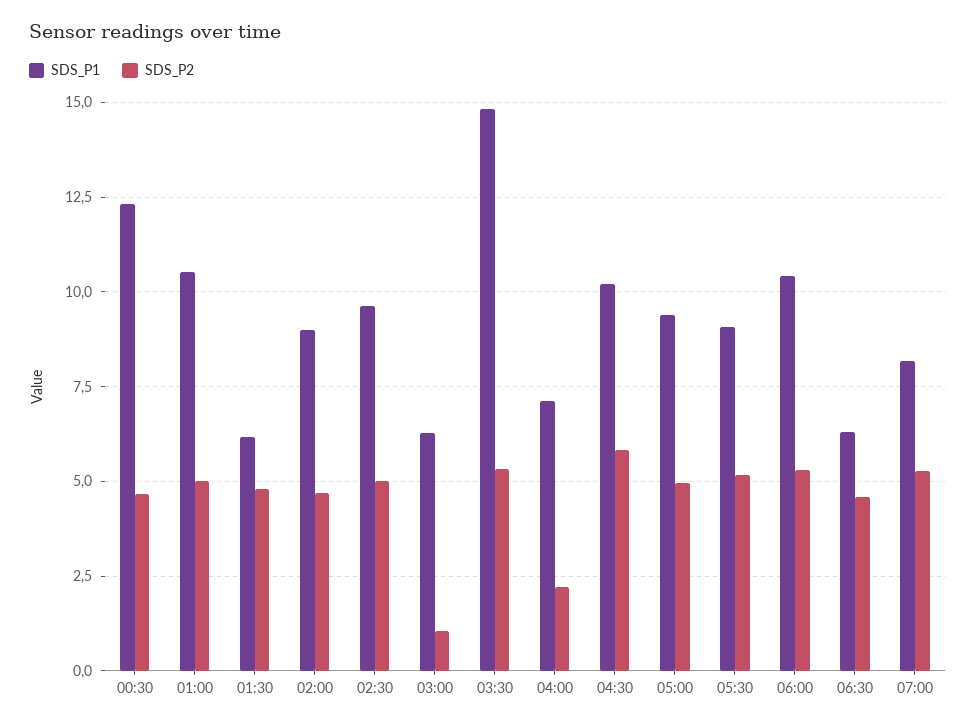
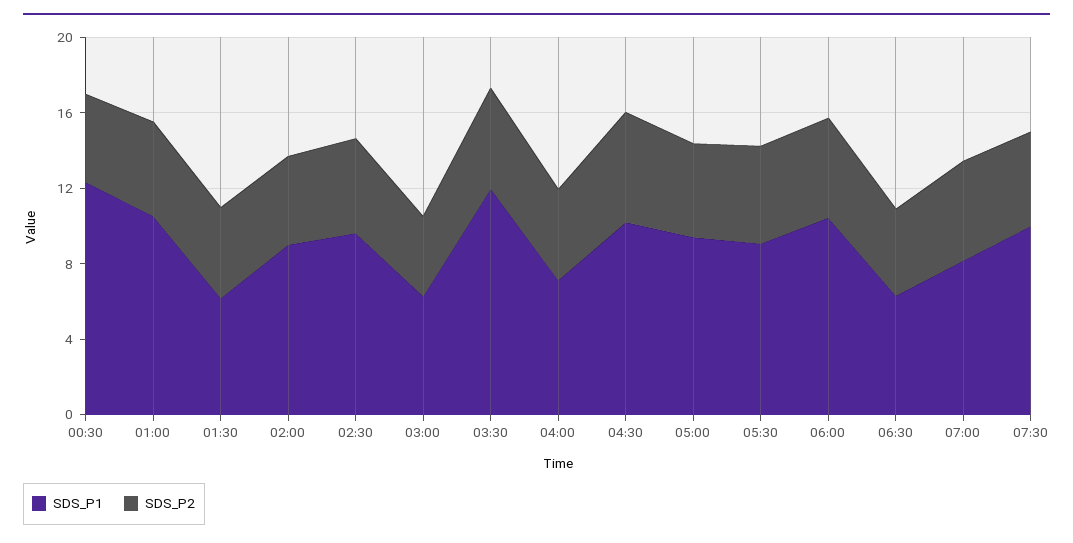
SDS_P2, 03:00: 1 -> 4
SDS_P1, 03:30: 14.75 -> 12
SDS_P2, 04:00: 2.25 -> 5
SDS_P1, 07:30: none -> 10
SDS_P2, 07:30: none -> 5

